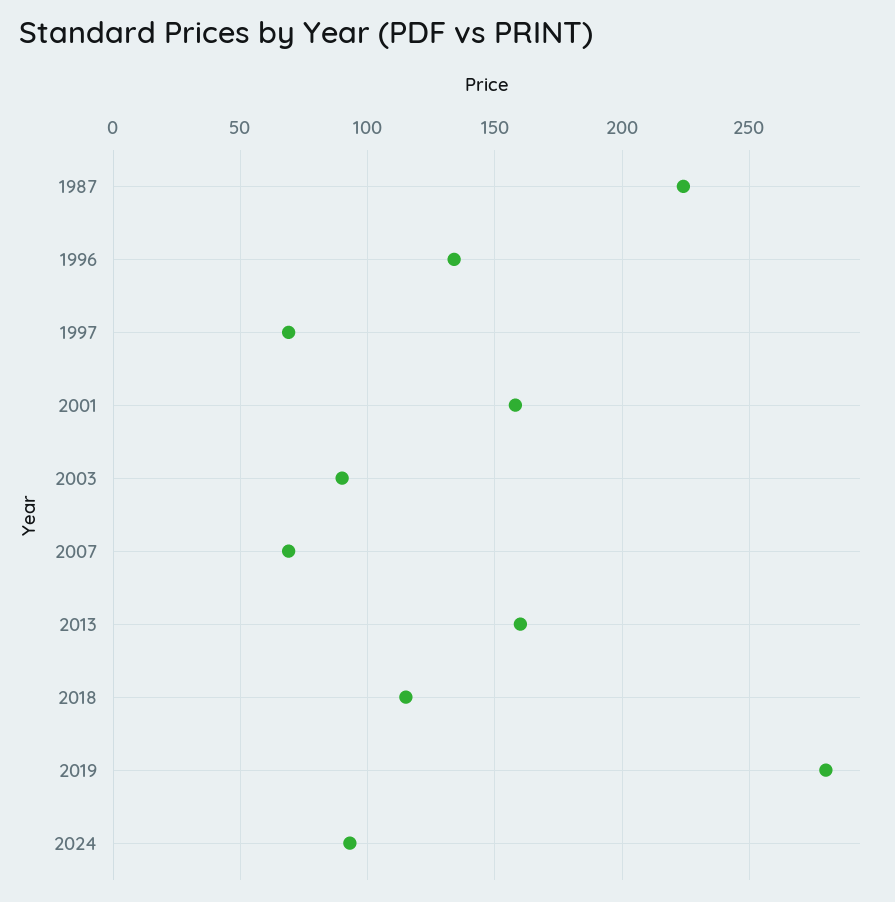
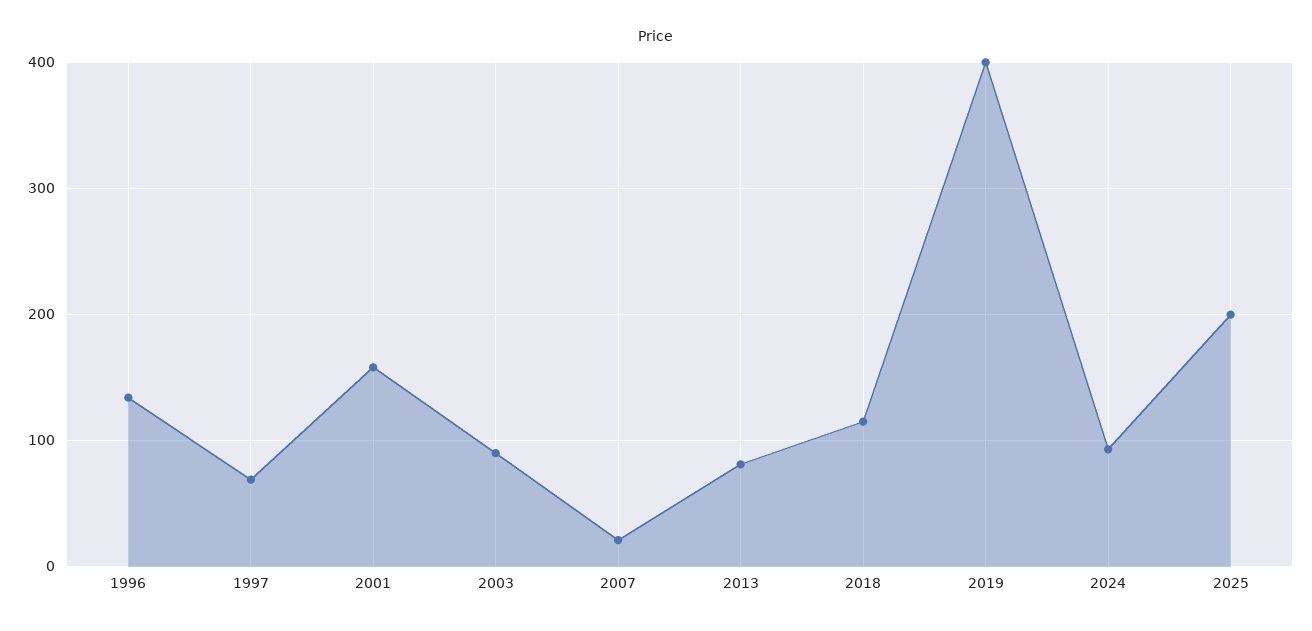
1987: 225 -> none
2007: 70 -> 20
2013: 160 -> 80
2019: 280 -> 400
2025: none -> 200

